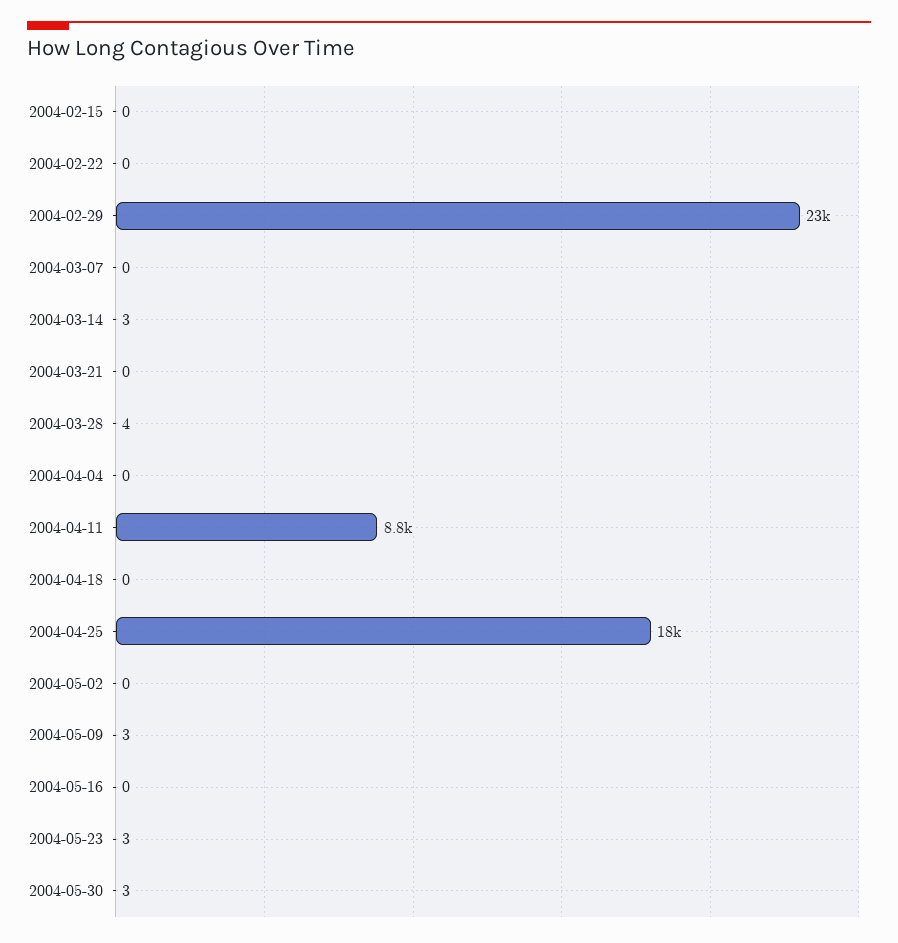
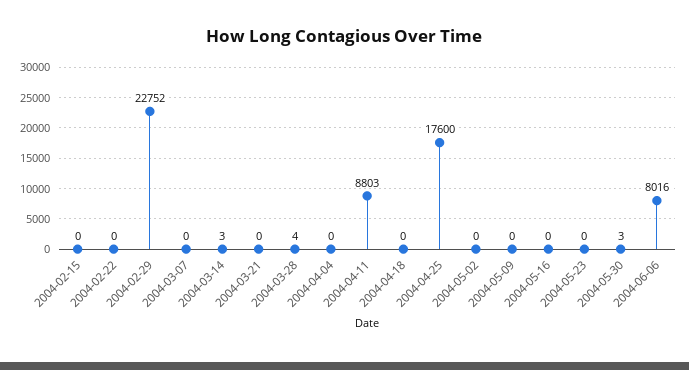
2004-05-09: 3 -> 0
2004-05-23: 3 -> 0
2004-06-06: none -> 8016

